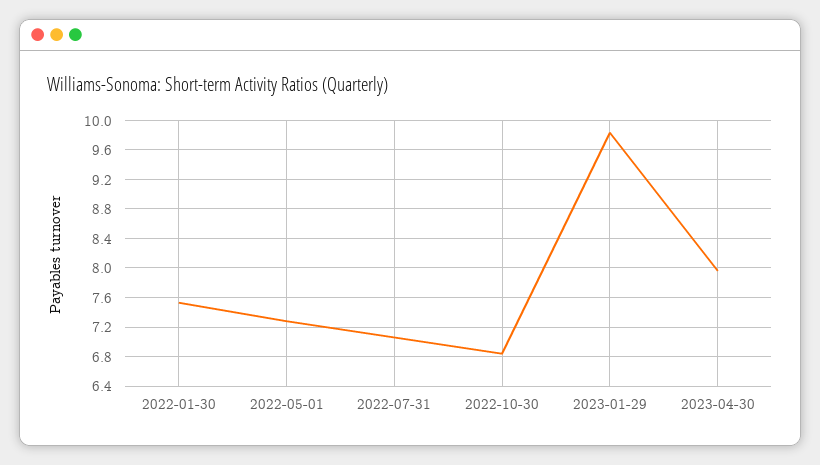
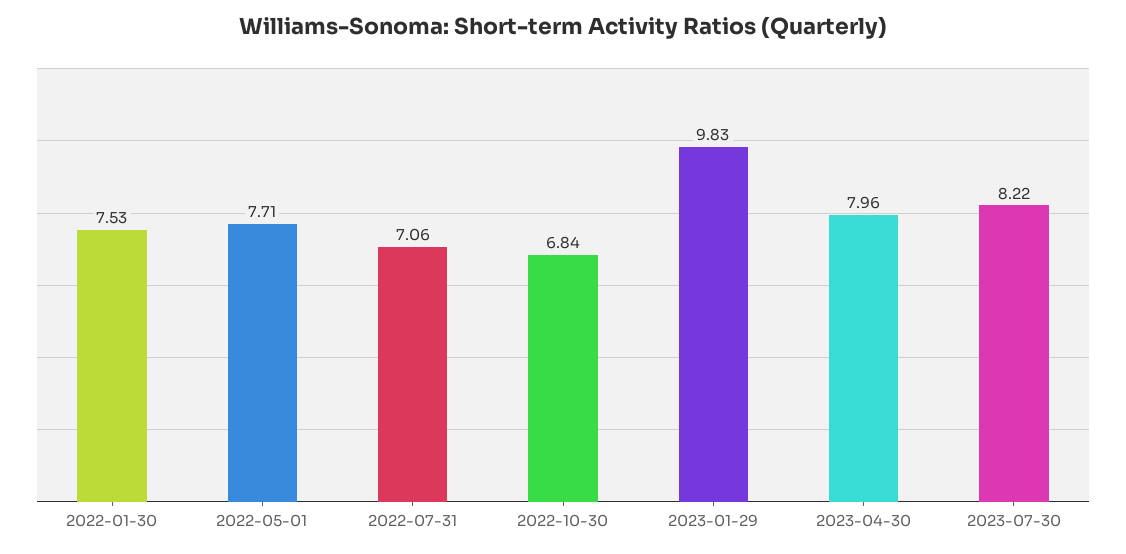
2022-05-01: 7.3 -> 7.71
2023-07-30: none -> 8.22

